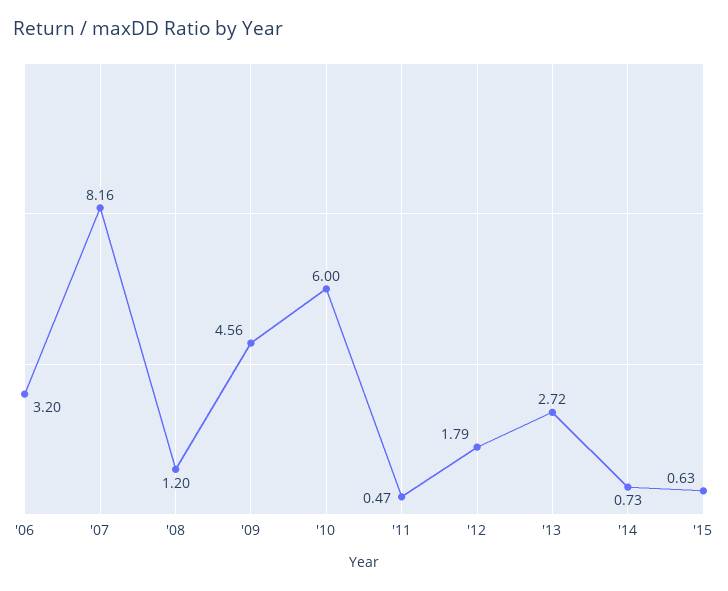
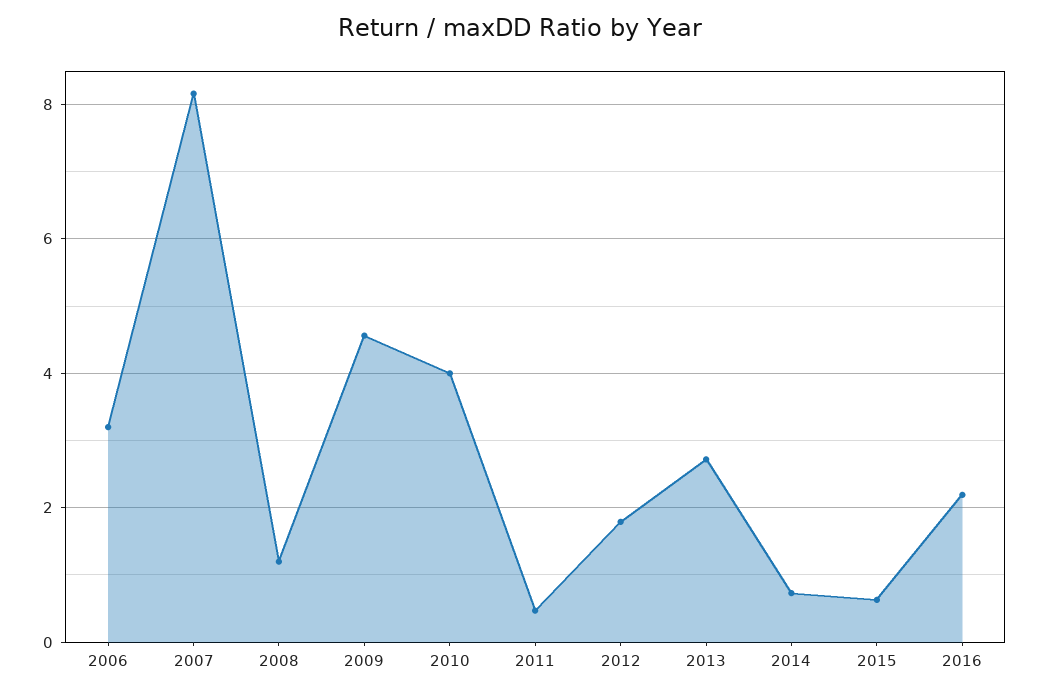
'10: 6 -> 4
2016: none -> 2.2

